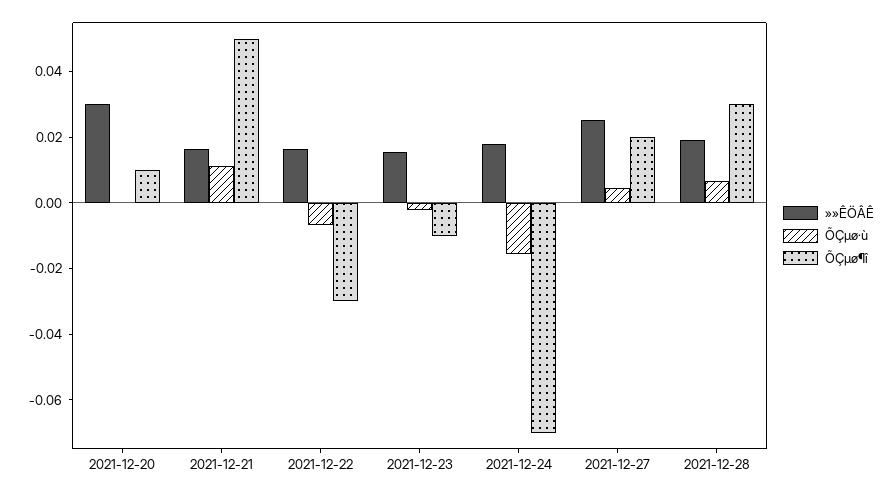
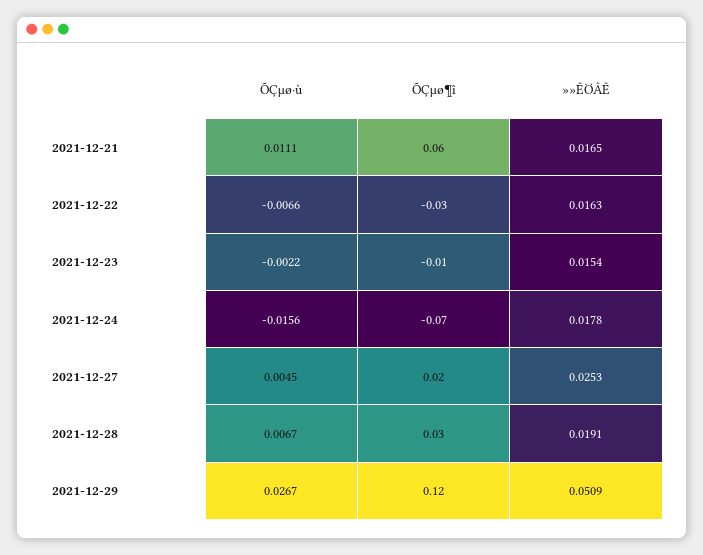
»»ÊÖÂÊ, 2021-12-20: 0.03 -> none
ÕÇµø·ù, 2021-12-20: 0 -> none
ÕÇµø¶î, 2021-12-20: 0.01 -> none
ÕÇµø¶î, 2021-12-21: 0.05 -> 0.06
ÕÇµø·ù, 2021-12-29: none -> 0.0267
ÕÇµø¶î, 2021-12-29: none -> 0.12
»»ÊÖÂÊ, 2021-12-29: none -> 0.0509

